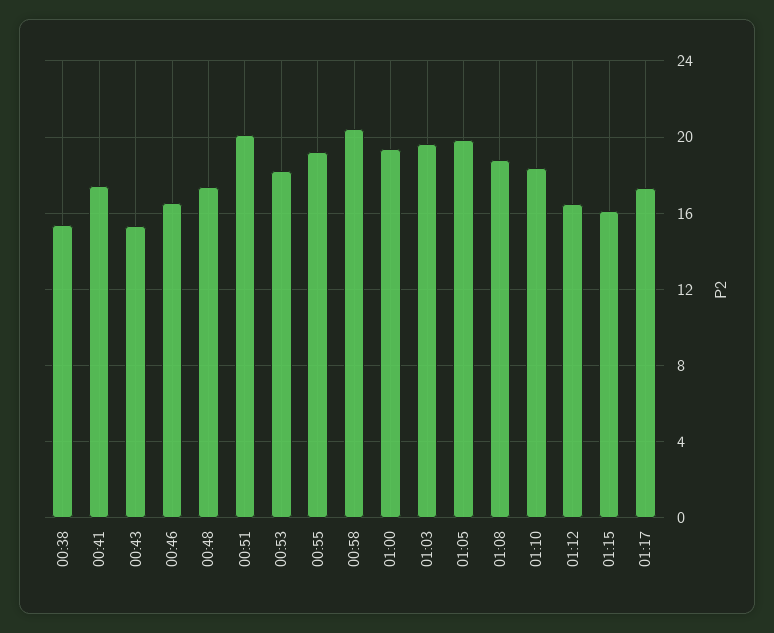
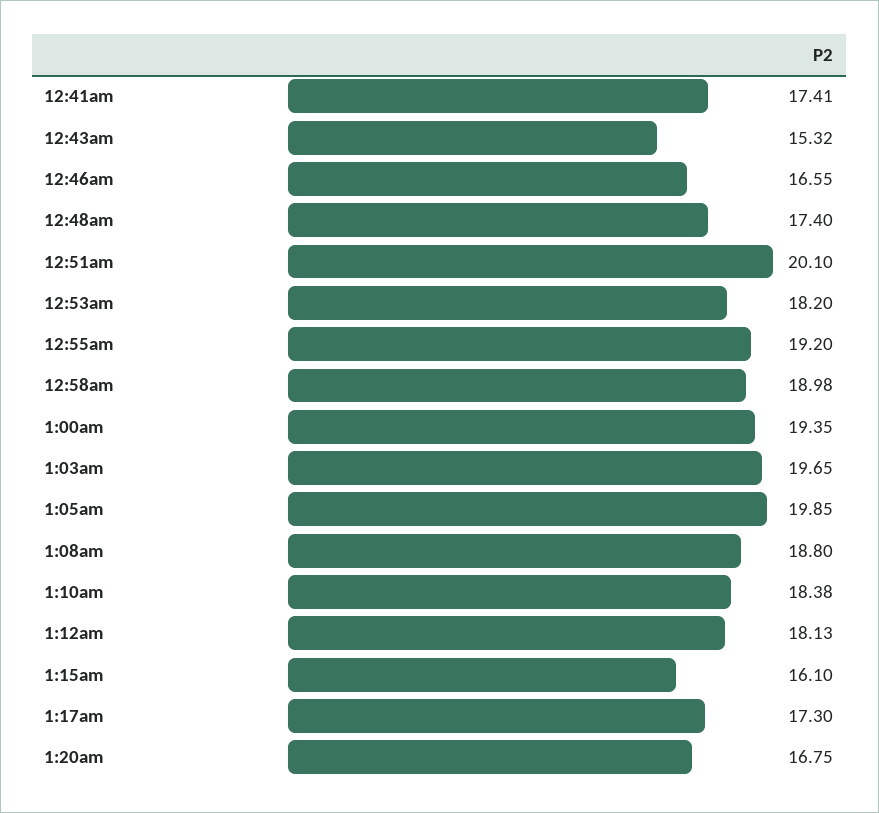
00:38: 15.5 -> none
00:58: 20.5 -> 18.98
01:12: 16.5 -> 18.13
1:20am: none -> 16.75

